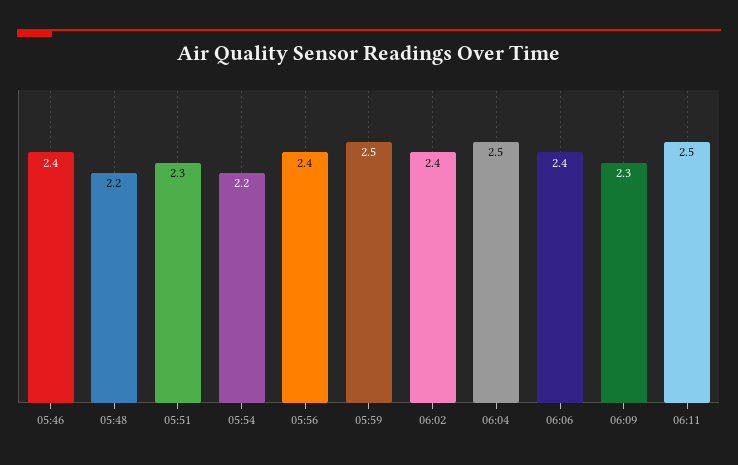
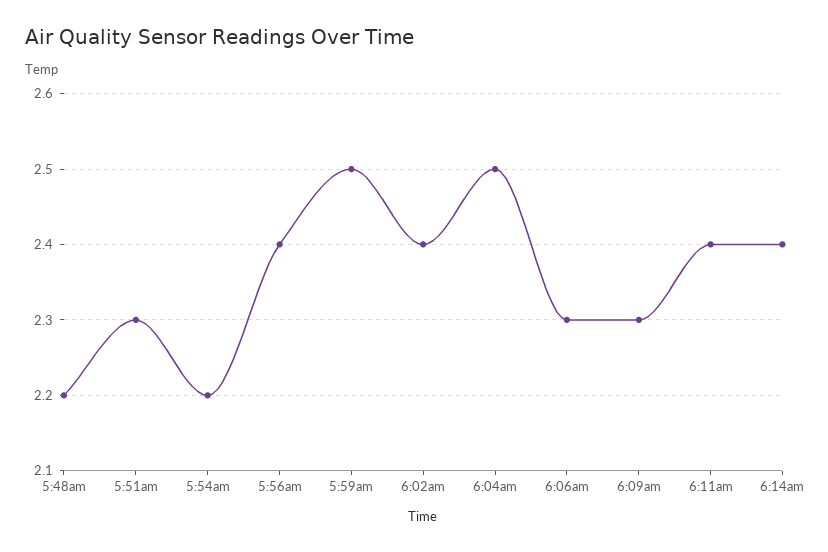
05:46: 2.4 -> none
06:06: 2.4 -> 2.3
06:11: 2.5 -> 2.4
6:14am: none -> 2.4

